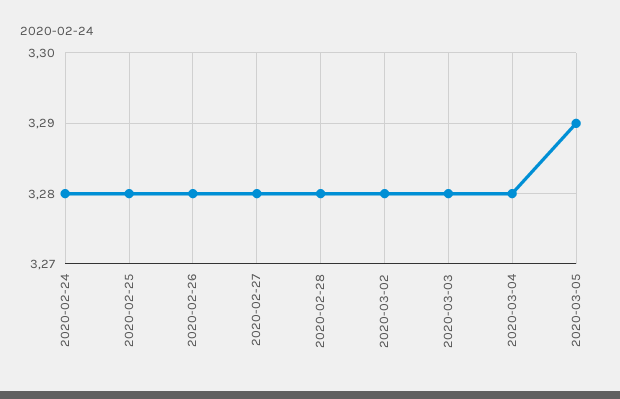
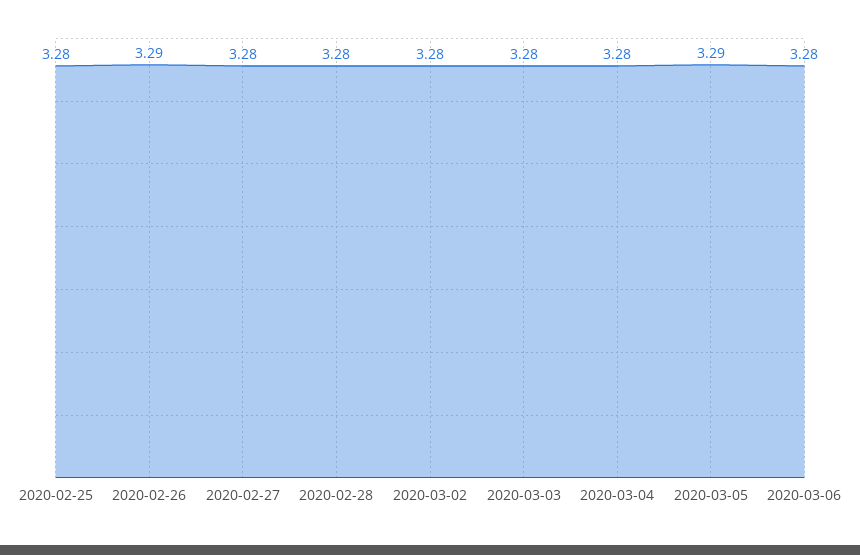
2020-02-24: 3.28 -> none
2020-02-26: 3.28 -> 3.29
2020-03-06: none -> 3.28

